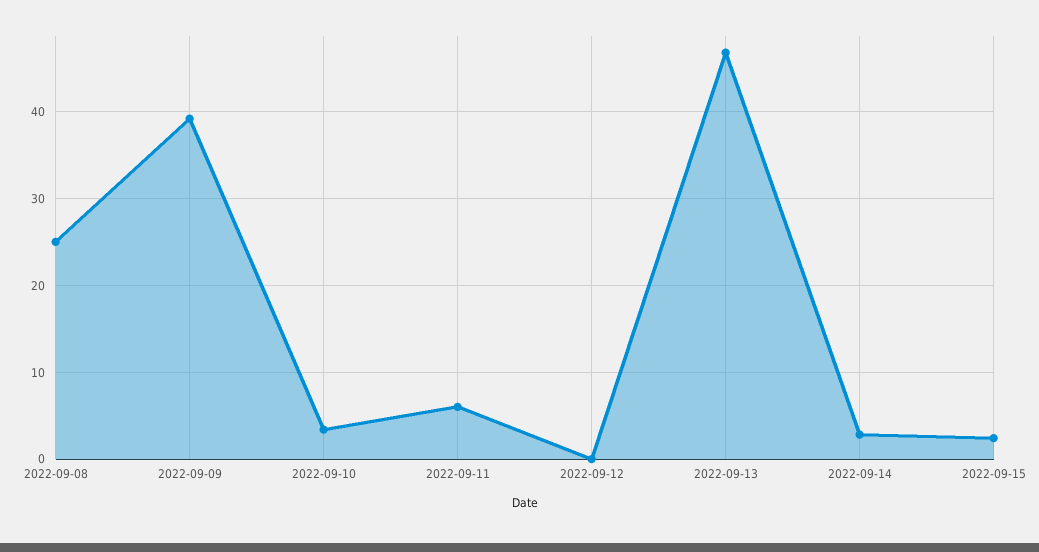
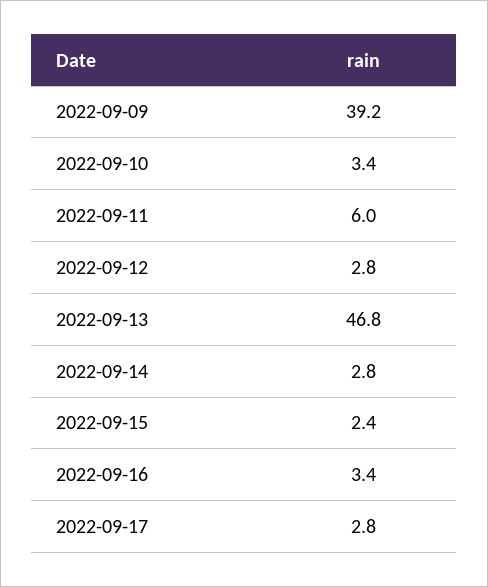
2022-09-08: 25 -> none
2022-09-12: 0 -> 2.8
2022-09-16: none -> 3.4
2022-09-17: none -> 2.8

